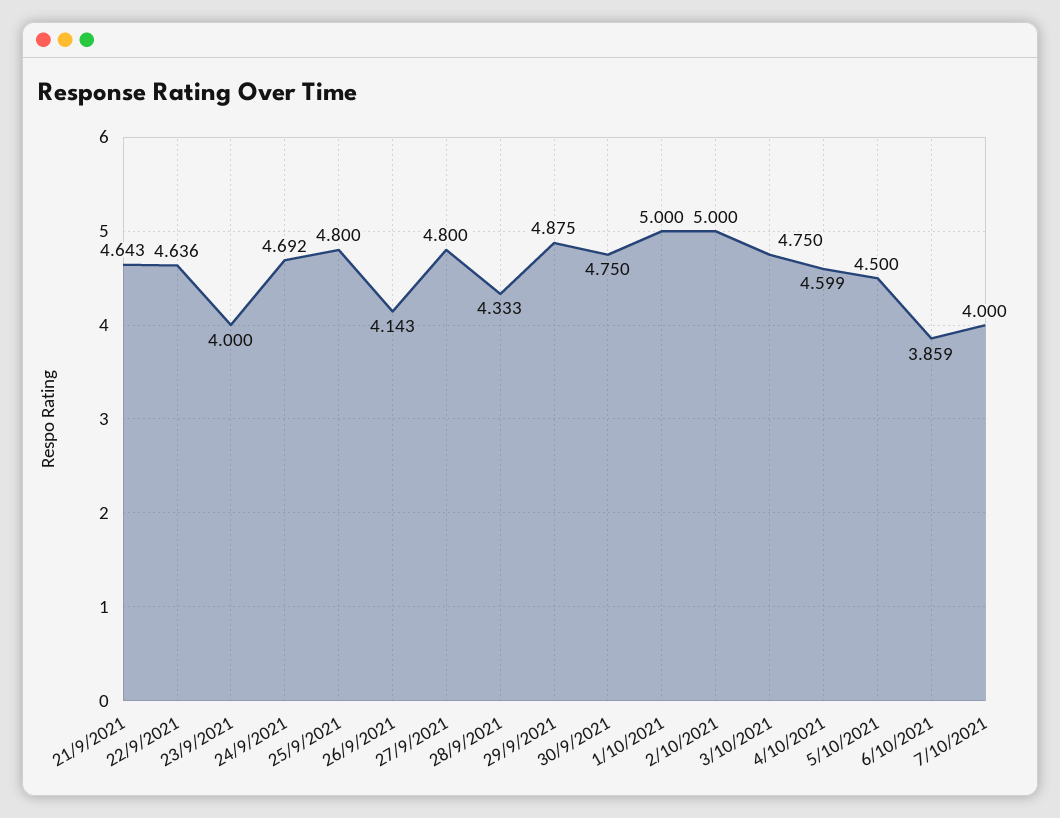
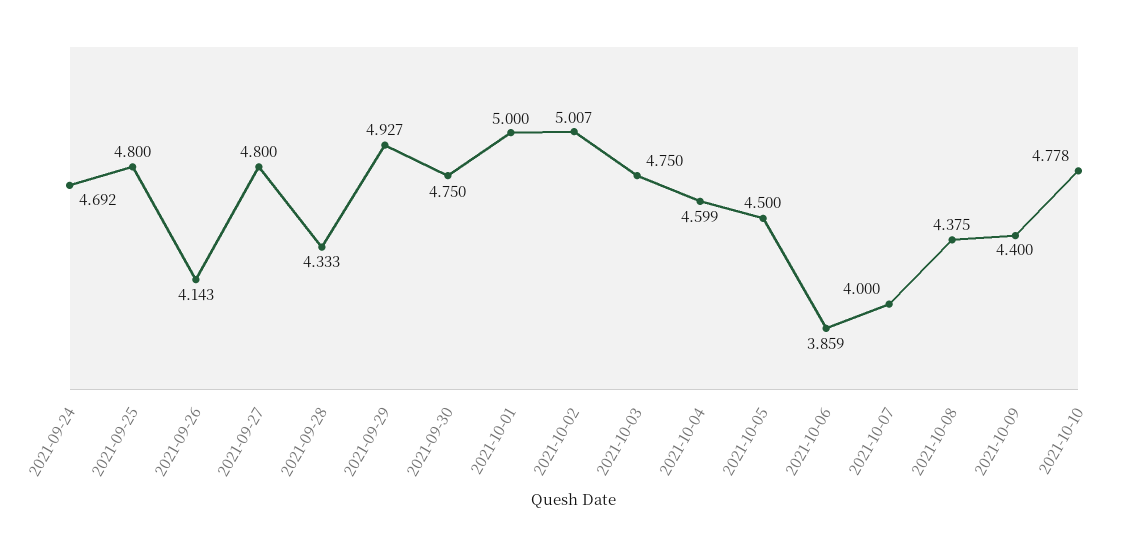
21/9/2021: 4.643 -> none
22/9/2021: 4.636 -> none
23/9/2021: 4 -> none
29/9/2021: 4.875 -> 4.927
2/10/2021: 5 -> 5.007
2021-10-08: none -> 4.375
2021-10-09: none -> 4.4
2021-10-10: none -> 4.778

